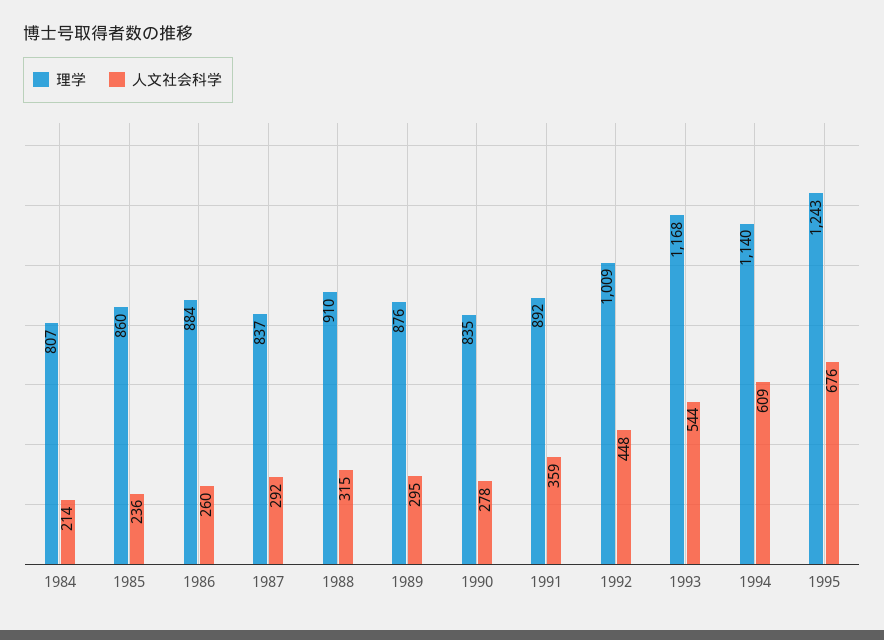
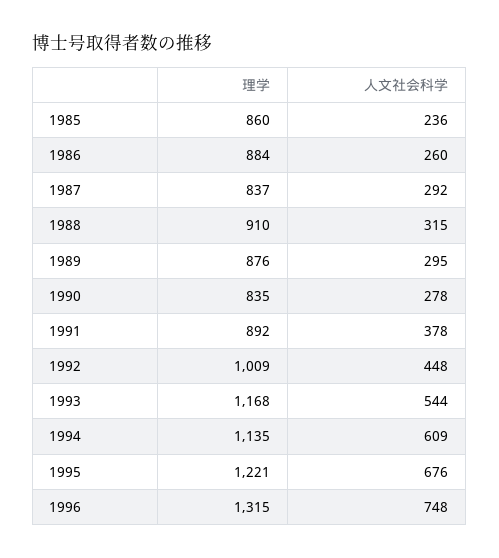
理学, 1984: 807 -> none
人文社会科学, 1984: 214 -> none
人文社会科学, 1991: 359 -> 378
理学, 1994: 1140 -> 1135
理学, 1995: 1243 -> 1221
理学, 1996: none -> 1315
人文社会科学, 1996: none -> 748

